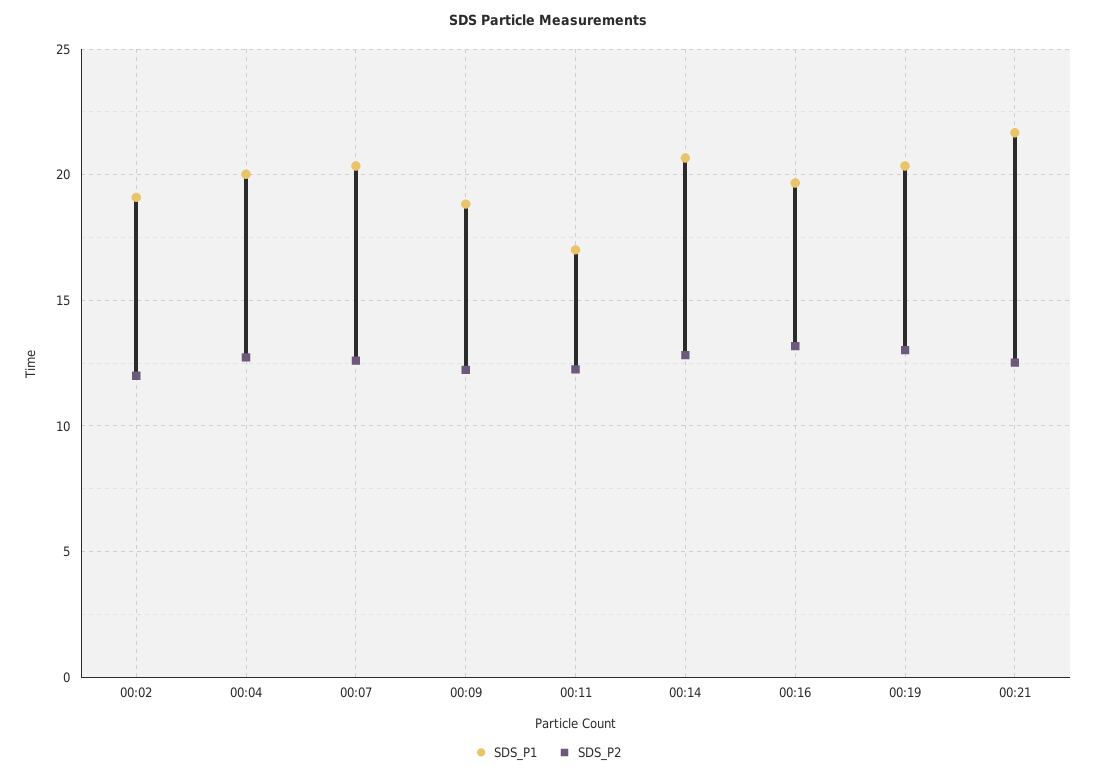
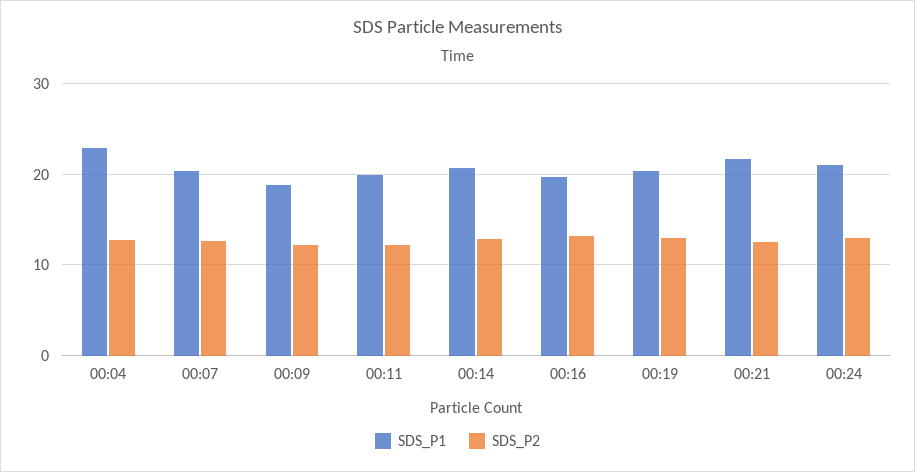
SDS_P1, 00:02: 19 -> none
SDS_P2, 00:02: 12 -> none
SDS_P1, 00:04: 20 -> 23
SDS_P1, 00:11: 17 -> 20
SDS_P1, 00:24: none -> 21
SDS_P2, 00:24: none -> 13

